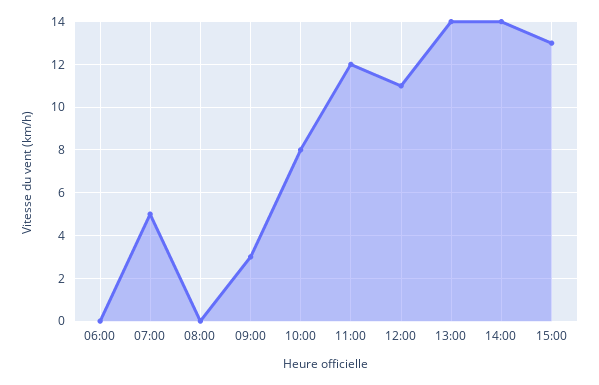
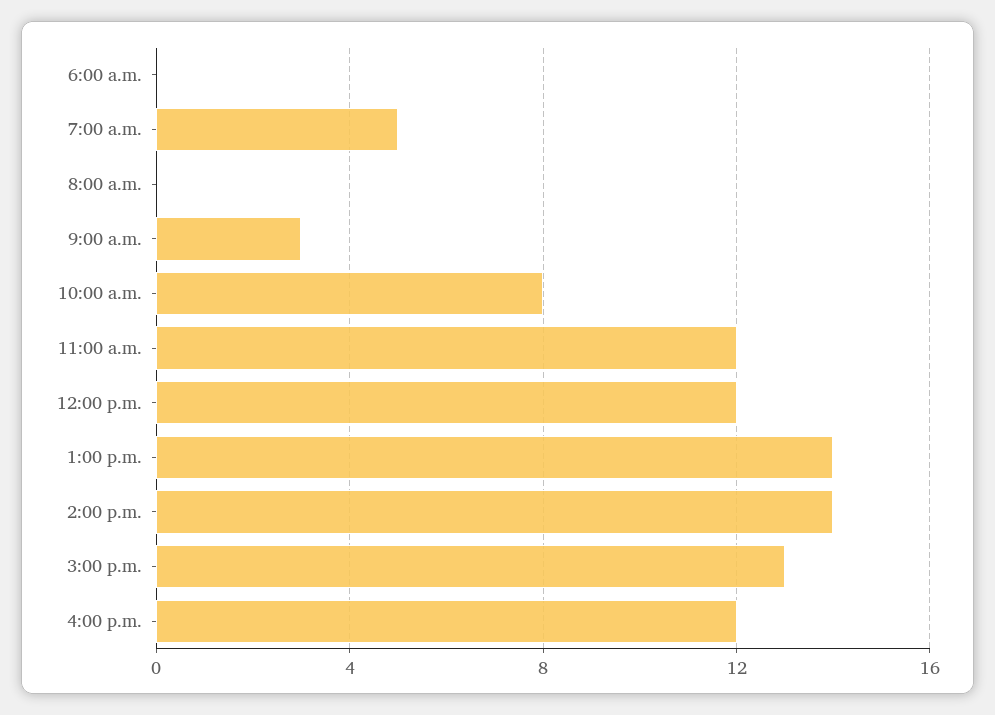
12:00: 11 -> 12
4:00 p.m.: none -> 12

